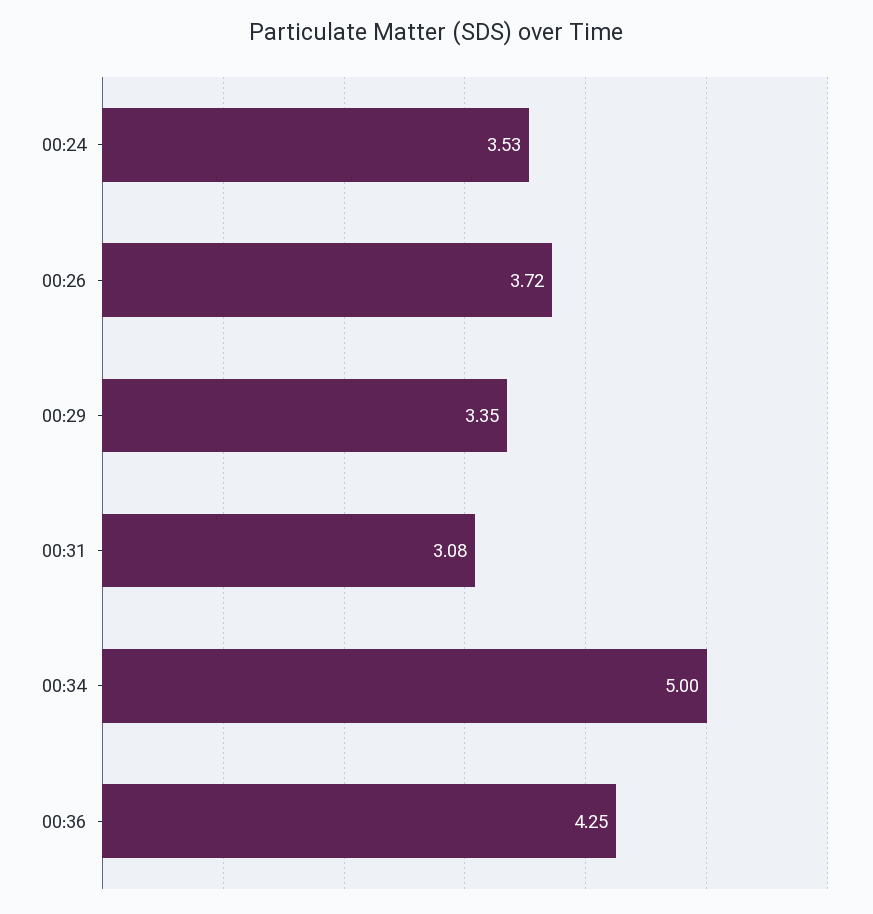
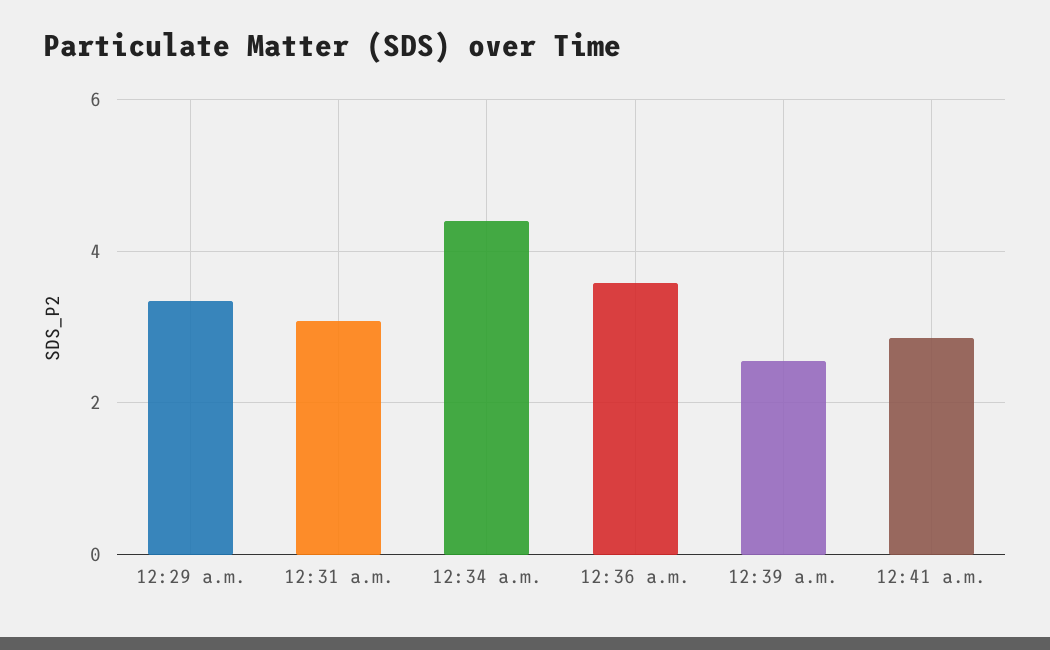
00:24: 3.53 -> none
00:26: 3.72 -> none
00:34: 5 -> 4.4
00:36: 4.25 -> 3.6
12:39 a.m.: none -> 2.6
12:41 a.m.: none -> 2.8

